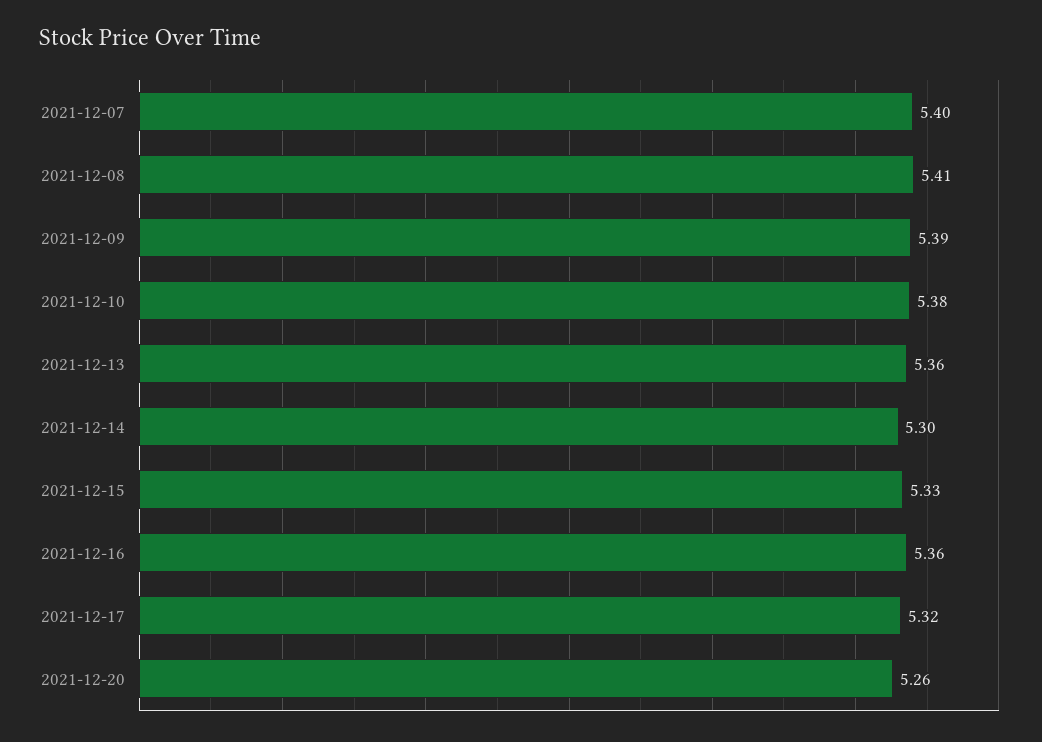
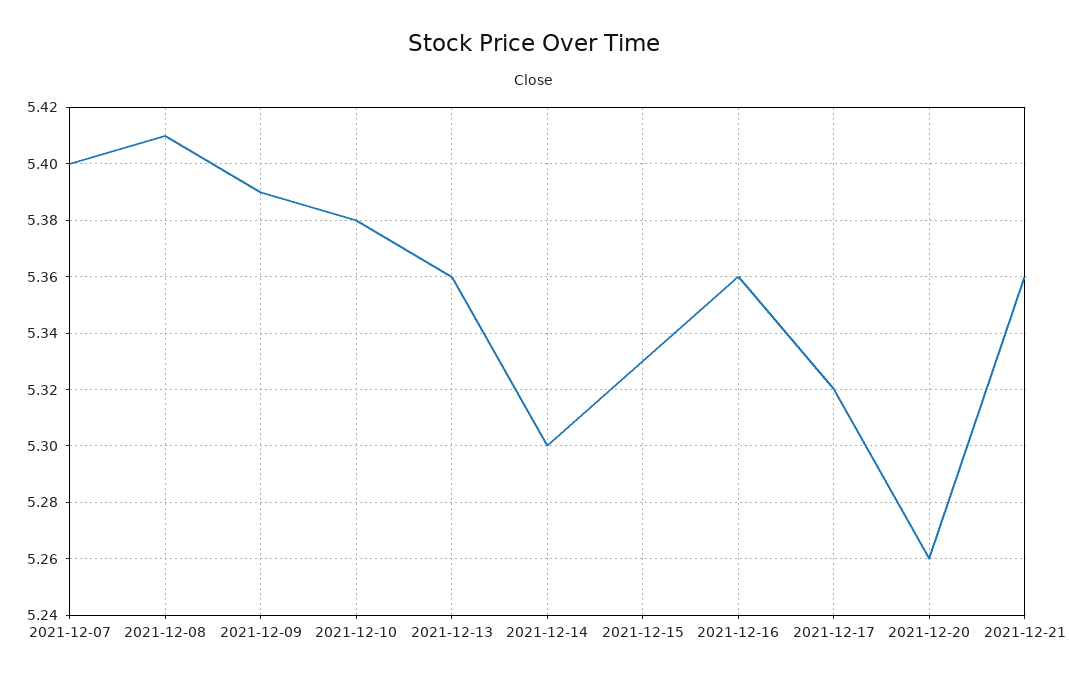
2021-12-21: none -> 5.36

